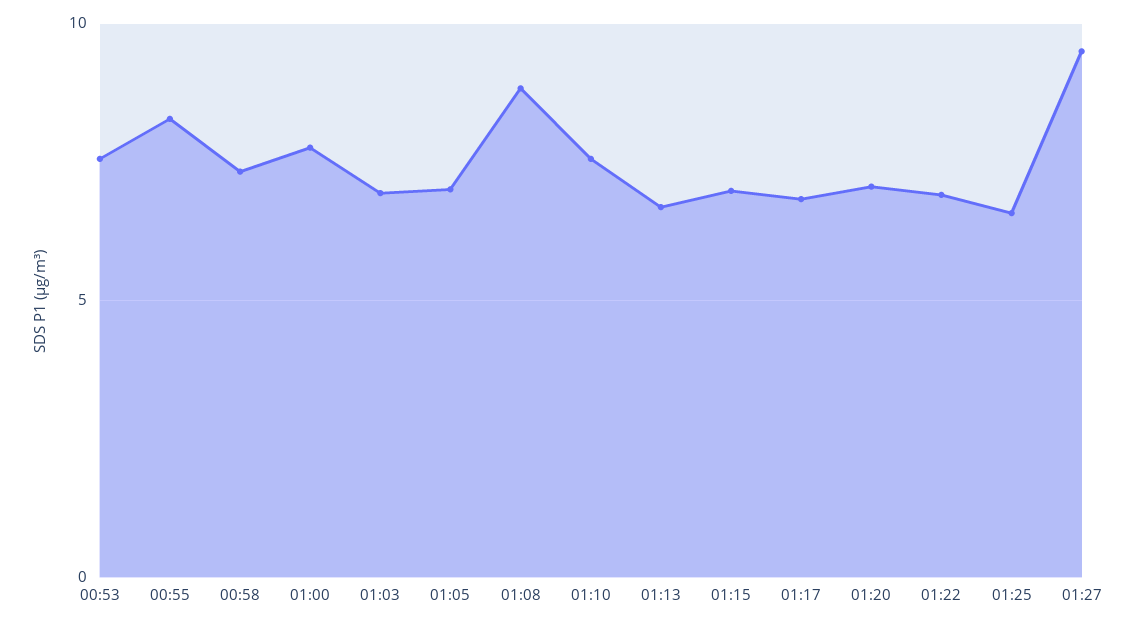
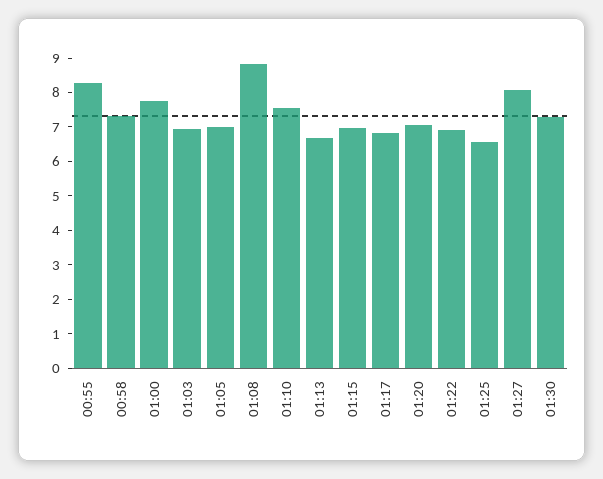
00:53: 7.5 -> none
01:27: 9.5 -> 8
01:30: none -> 7.25

